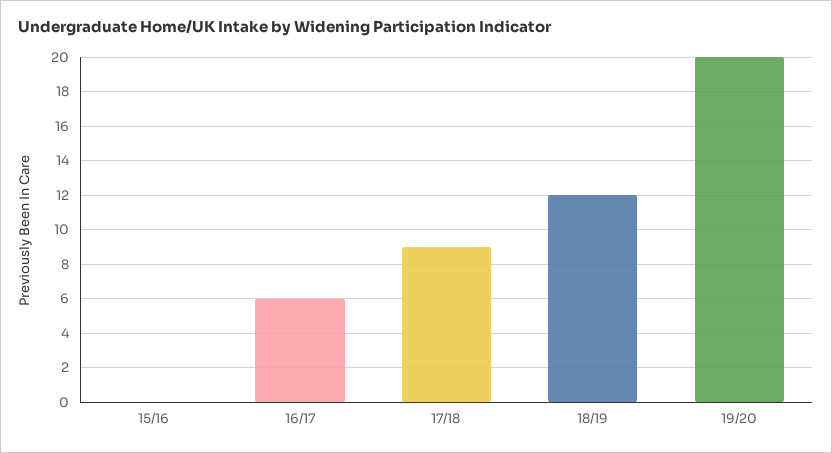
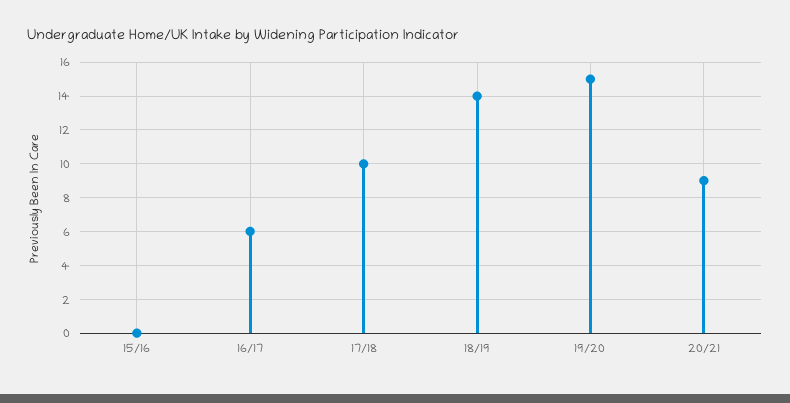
17/18: 9 -> 10
18/19: 12 -> 14
19/20: 20 -> 15
20/21: none -> 9

